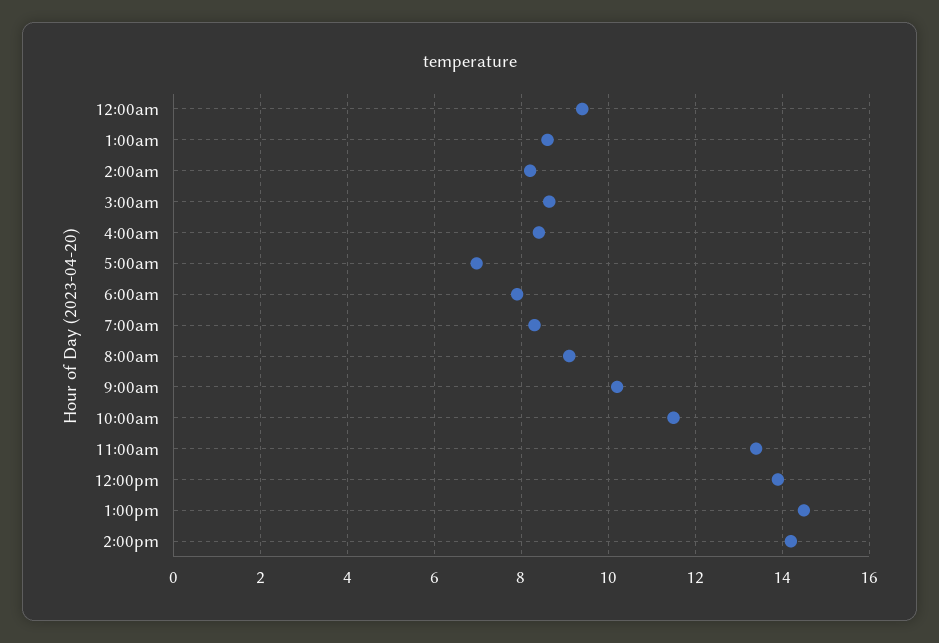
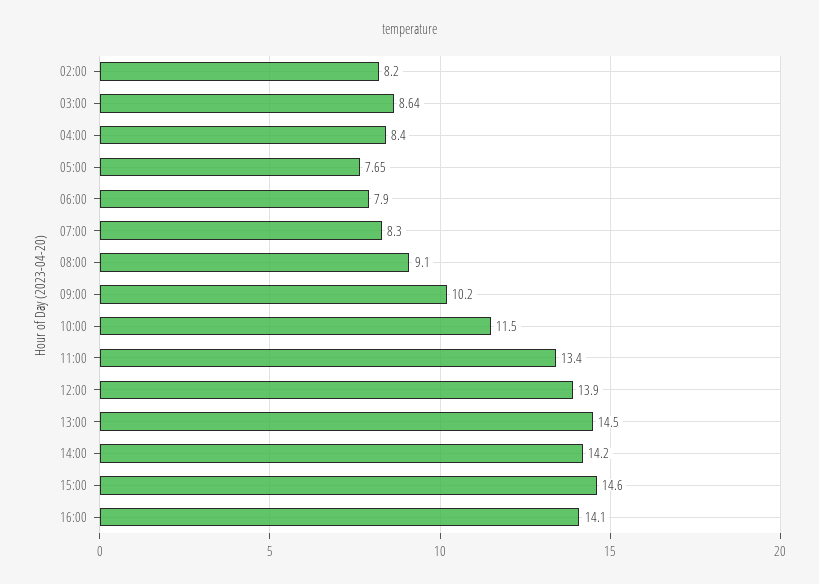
12:00am: 9.4 -> none
1:00am: 8.6 -> none
5:00am: 7 -> 7.65
15:00: none -> 14.6
16:00: none -> 14.1

